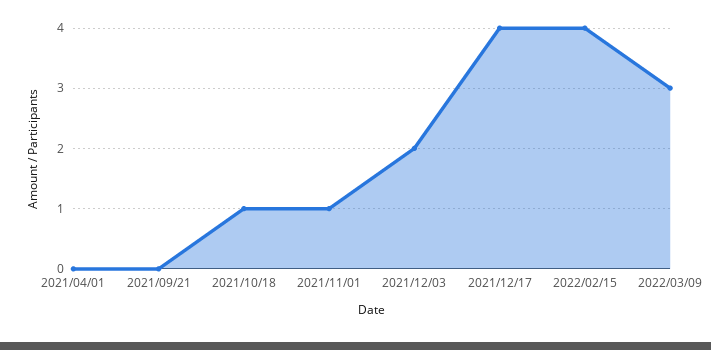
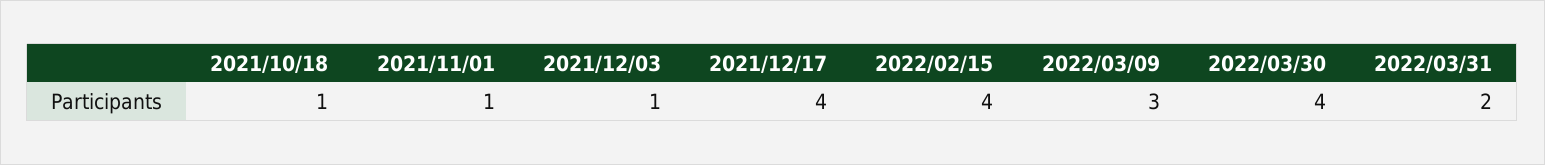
2021/04/01: 0 -> none
2021/09/21: 0 -> none
2021/12/03: 2 -> 1
2022/03/30: none -> 4
2022/03/31: none -> 2

